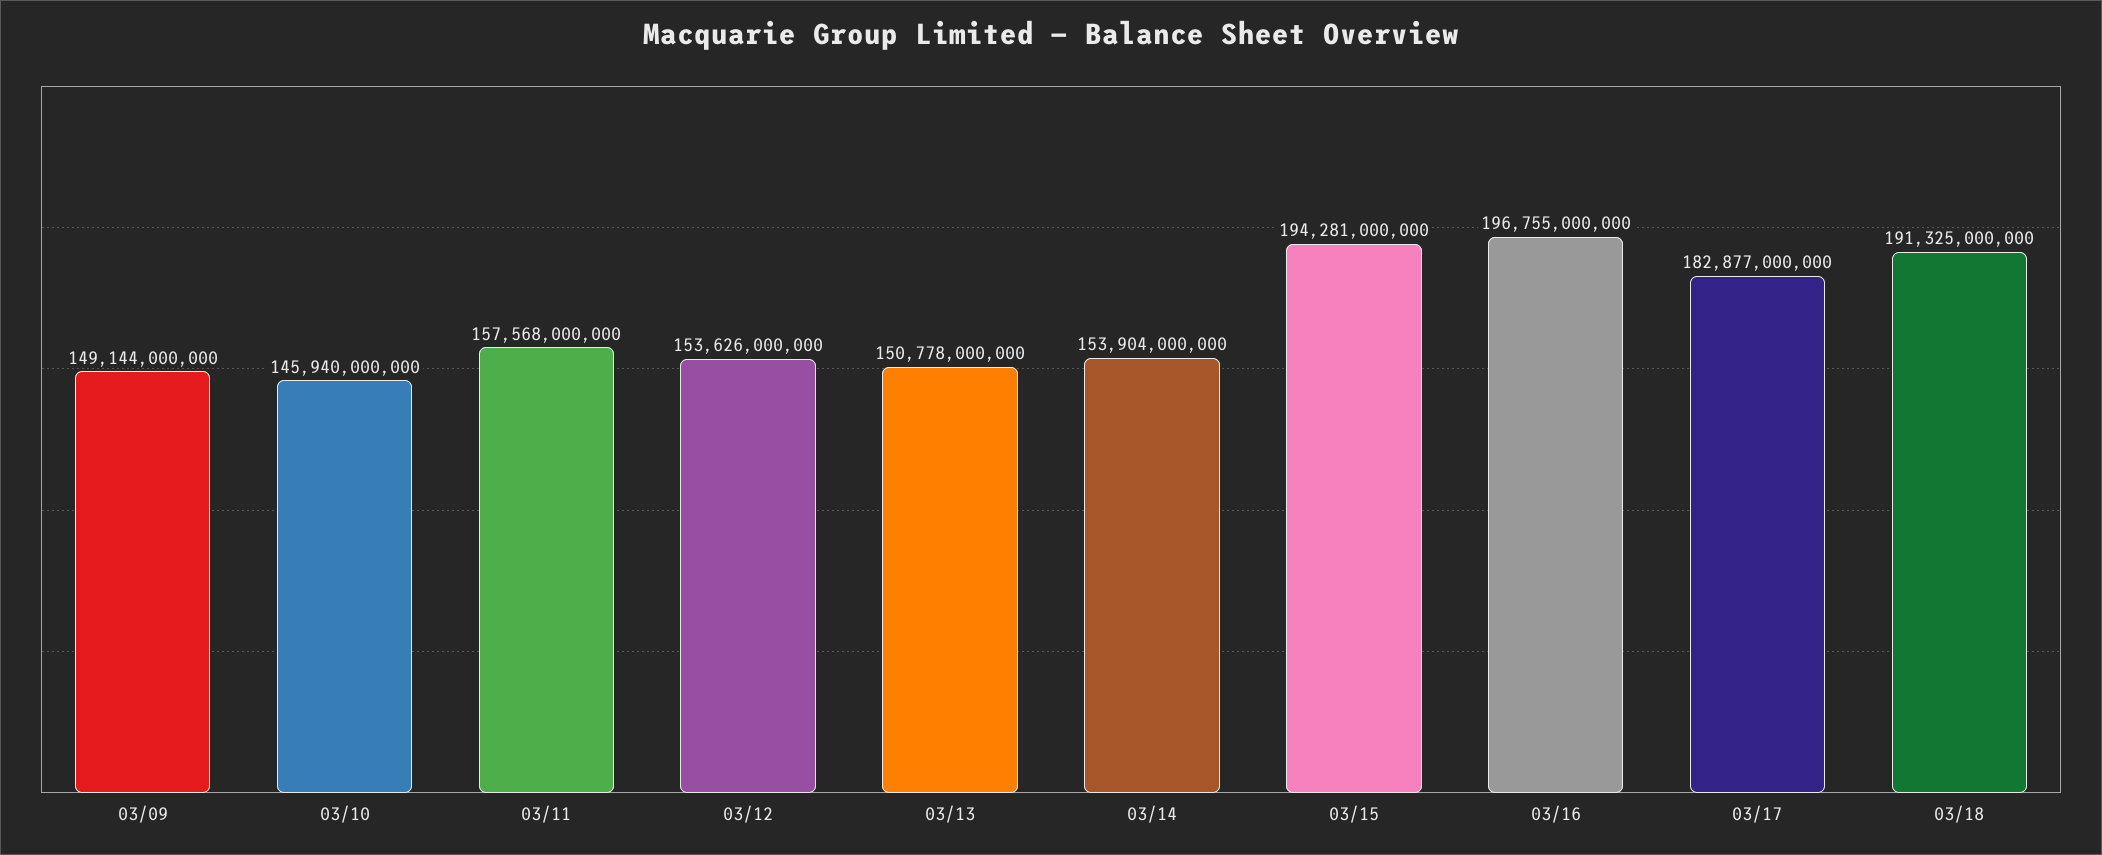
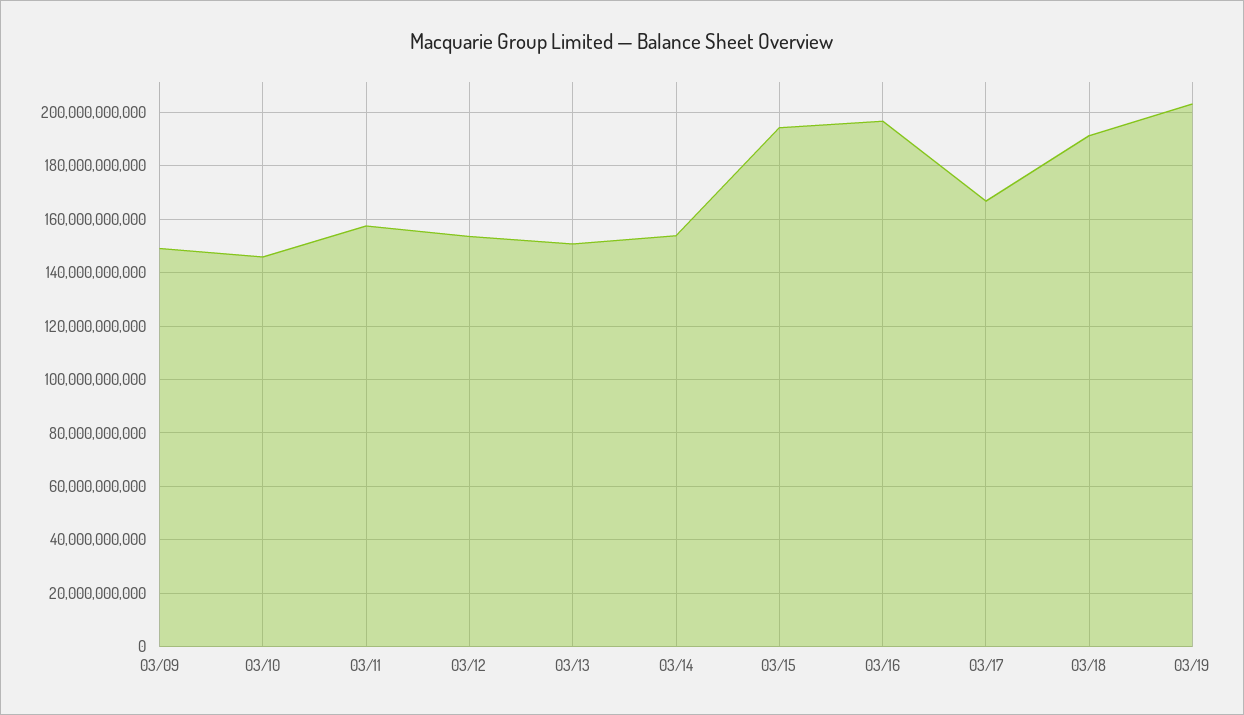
03/17: 182877000000 -> 167500000000
03/19: none -> 202500000000

